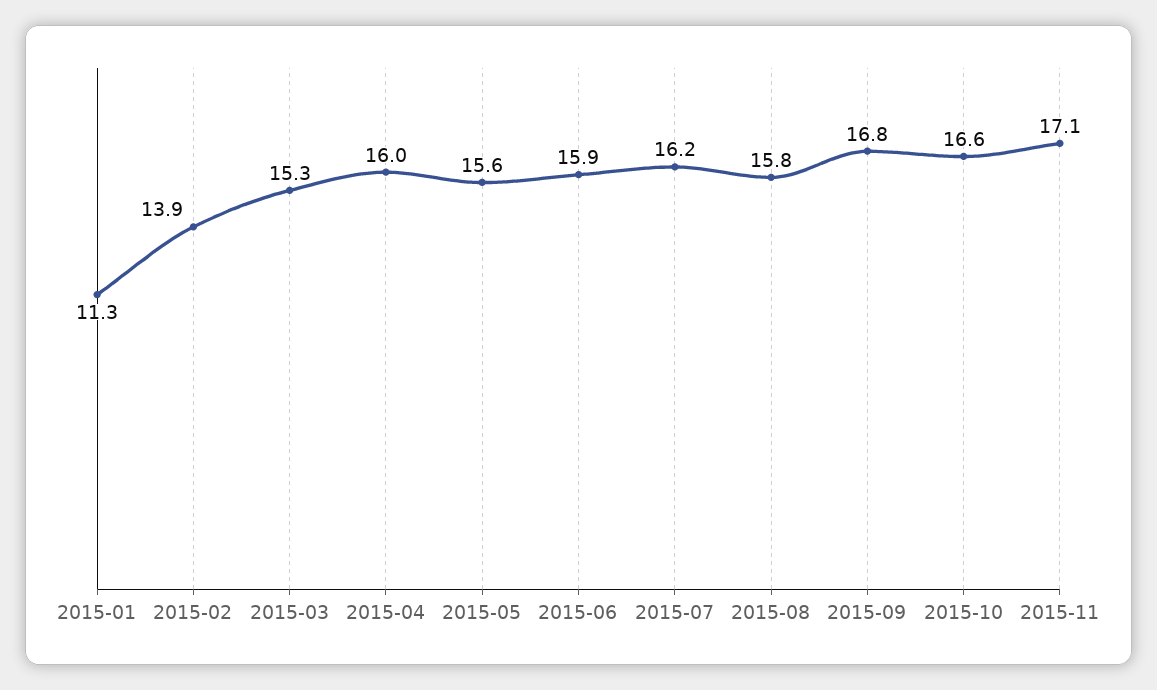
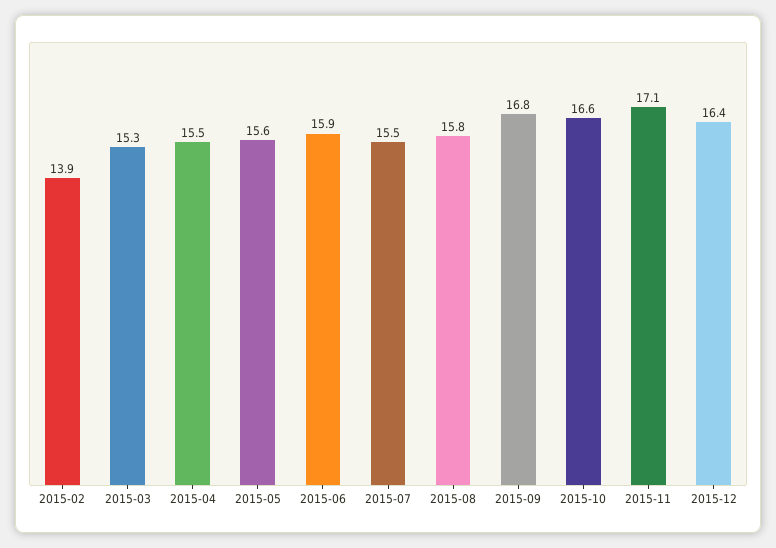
2015-01: 11.3 -> none
2015-04: 16 -> 15.5
2015-07: 16.2 -> 15.5
2015-12: none -> 16.4

